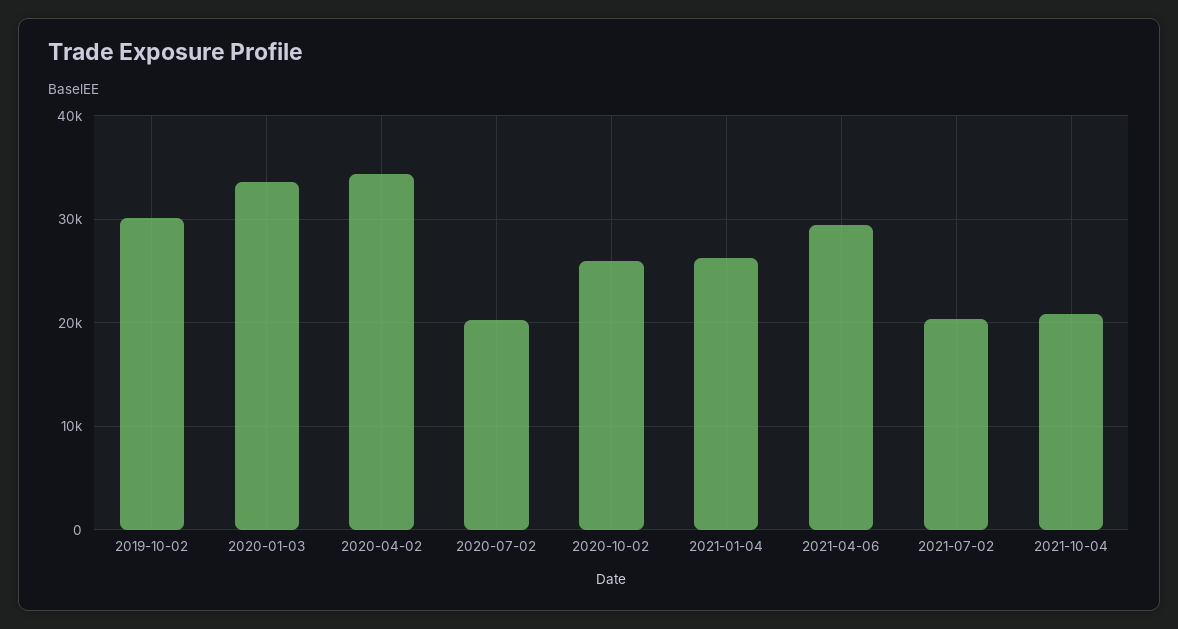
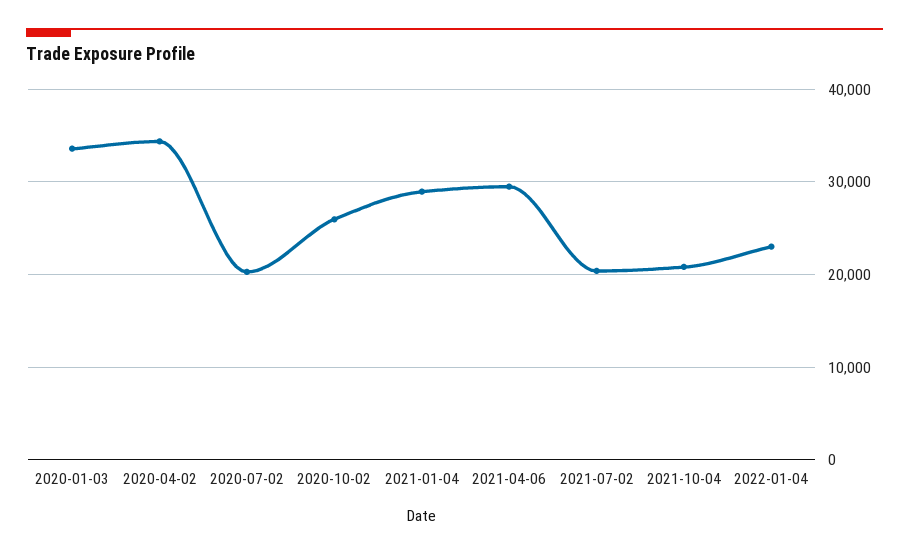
2019-10-02: 30000 -> none
2021-01-04: 26000 -> 29000
2022-01-04: none -> 23000

